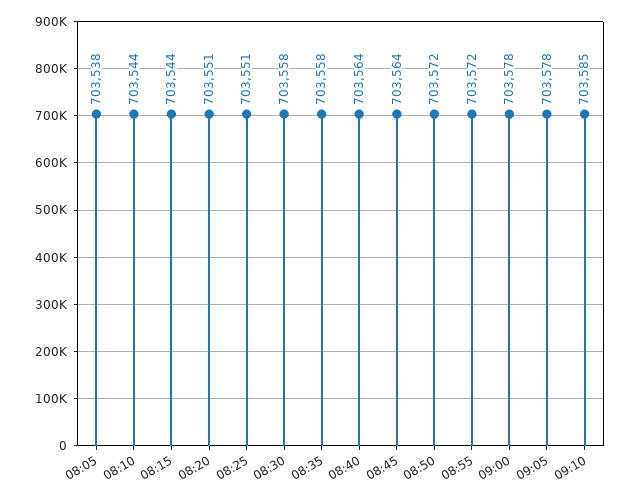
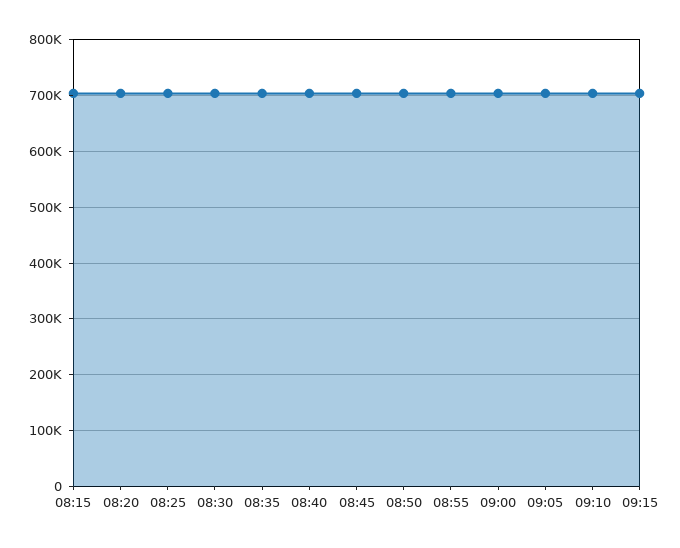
08:05: 703538 -> none
08:10: 703544 -> none
09:15: none -> 700000

